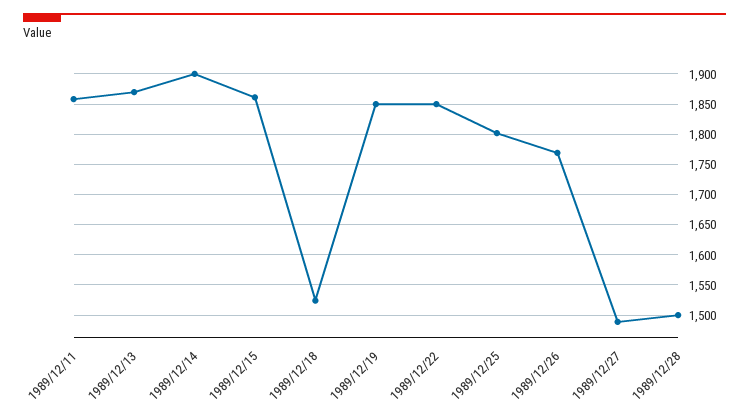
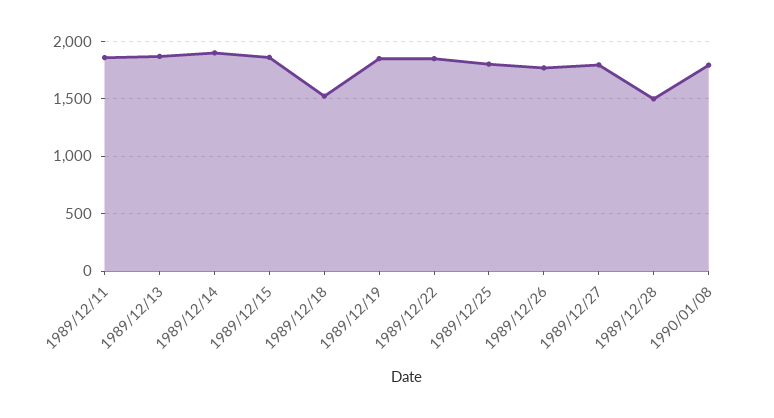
1989/12/27: 1490 -> 1800
1990/01/08: none -> 1800

